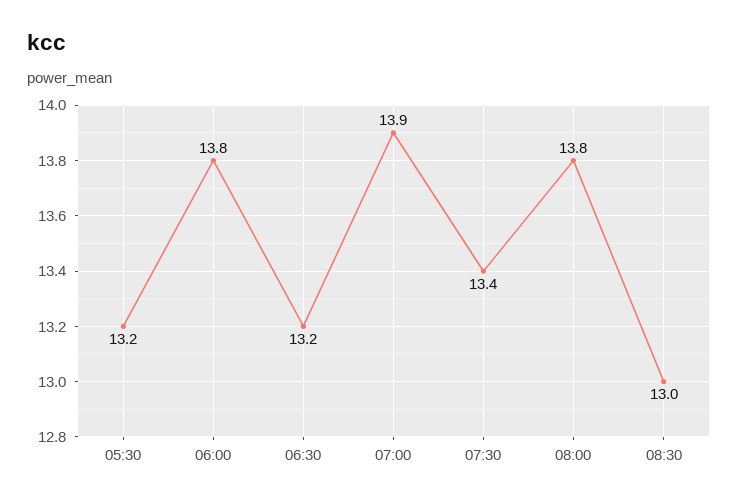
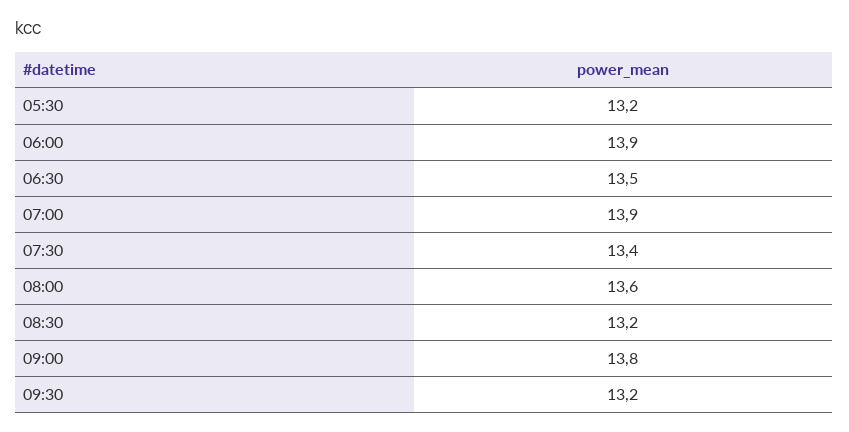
06:00: 13.8 -> 13.9
06:30: 13.2 -> 13.5
08:00: 13.8 -> 13.6
08:30: 13 -> 13.2
09:00: none -> 13.8
09:30: none -> 13.2

